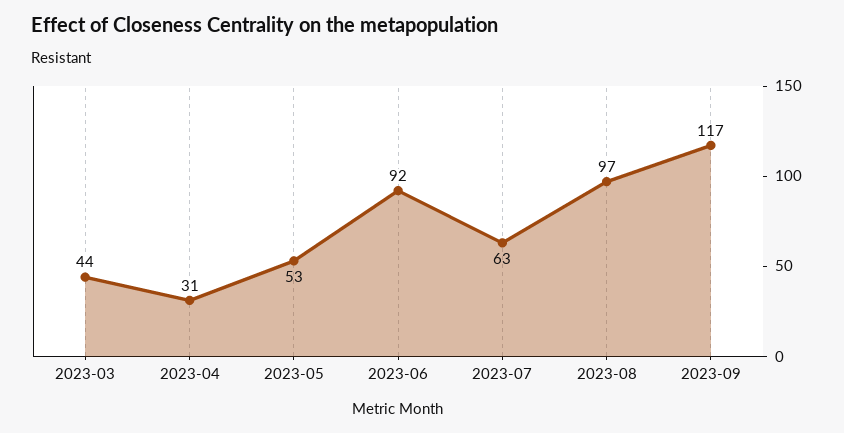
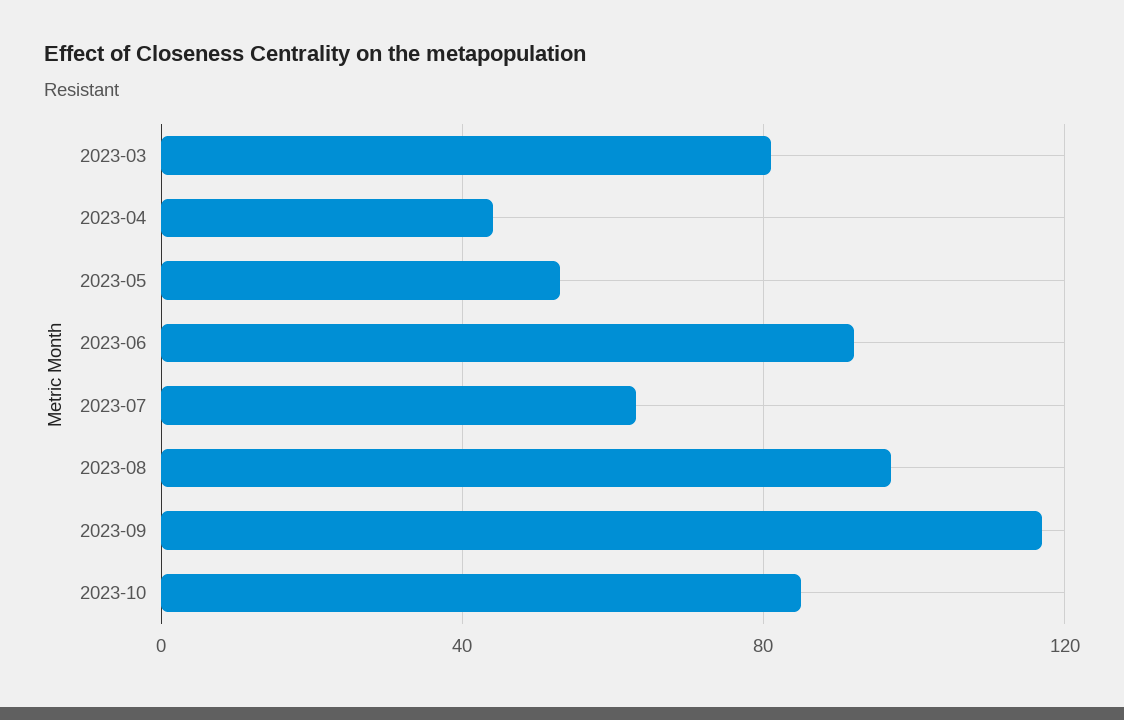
2023-03: 44 -> 80
2023-04: 31 -> 45
2023-10: none -> 85

